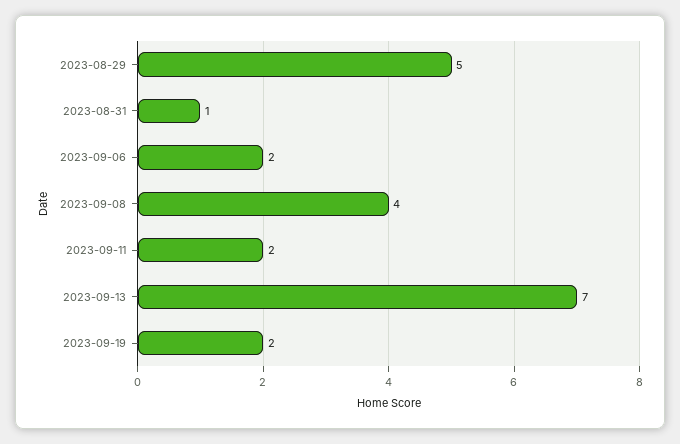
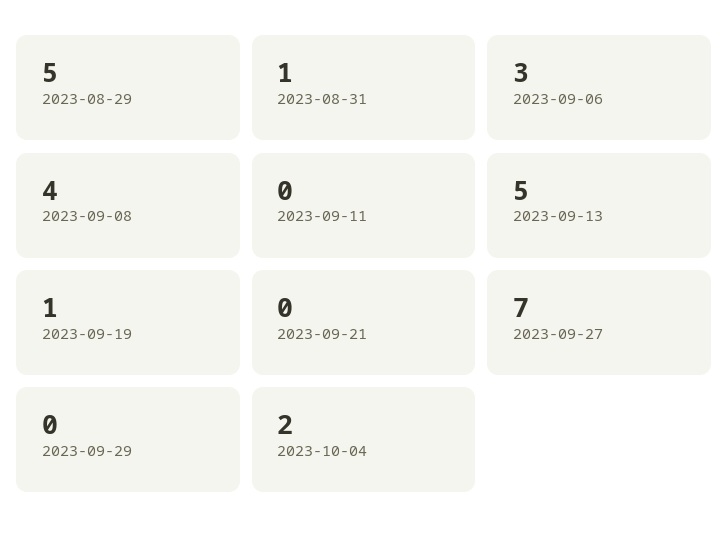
2023-09-06: 2 -> 3
2023-09-11: 2 -> 0
2023-09-13: 7 -> 5
2023-09-19: 2 -> 1
2023-09-21: none -> 0
2023-09-27: none -> 7
2023-09-29: none -> 0
2023-10-04: none -> 2

